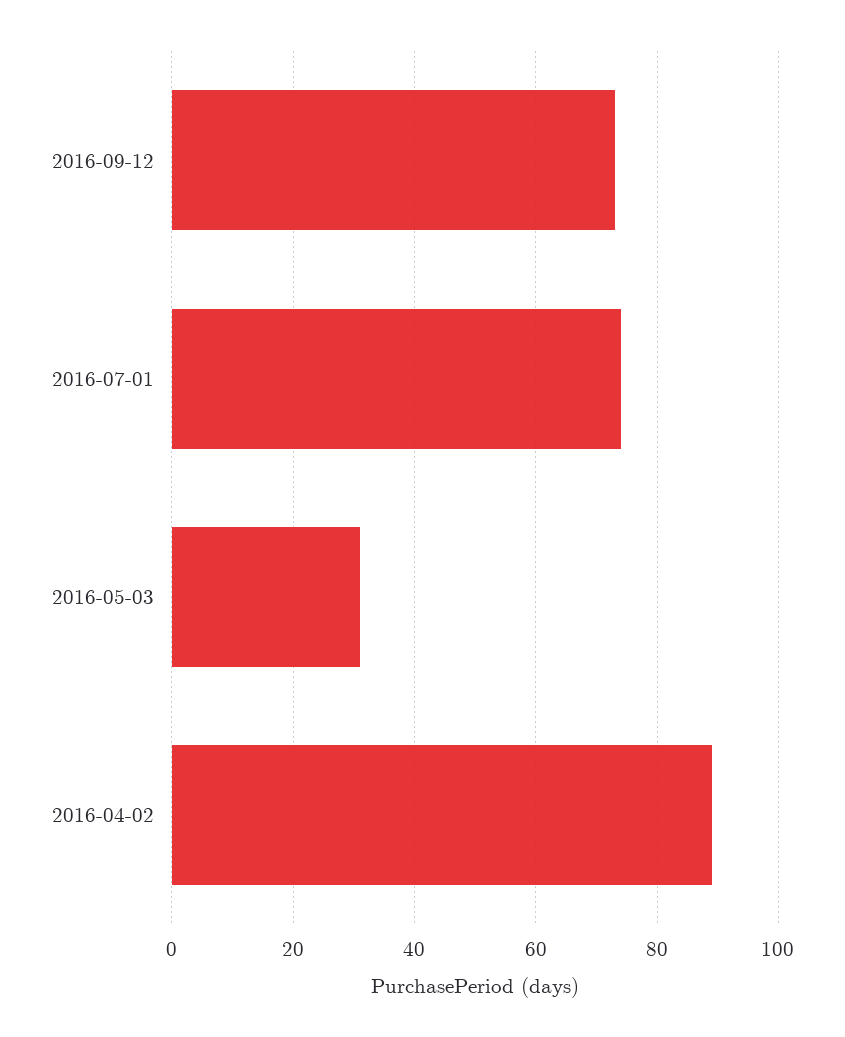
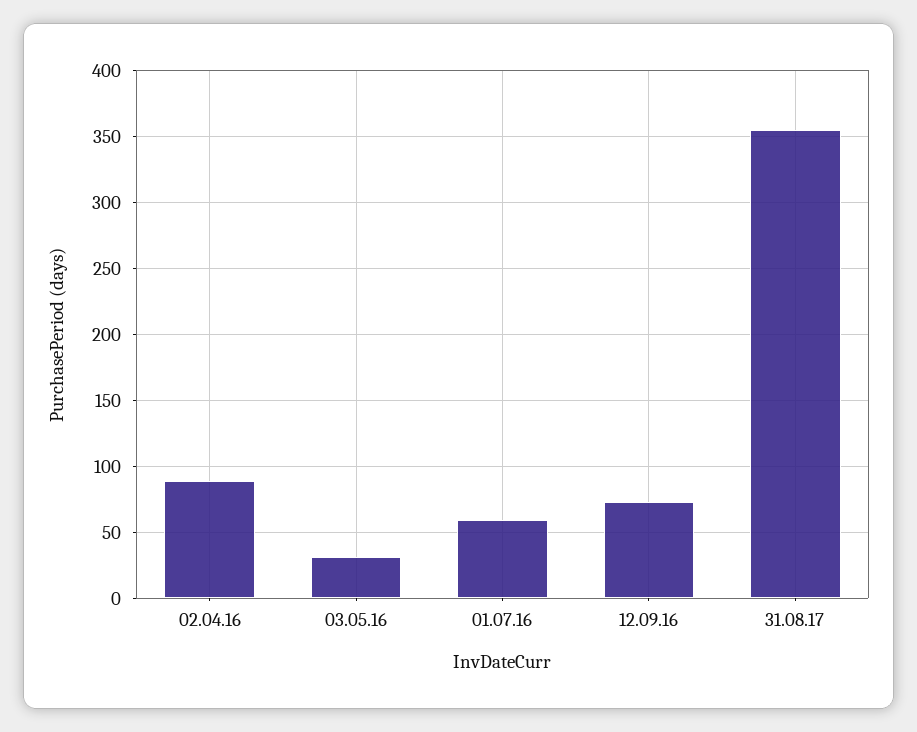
2016-07-01: 75 -> 60
31.08.17: none -> 355

